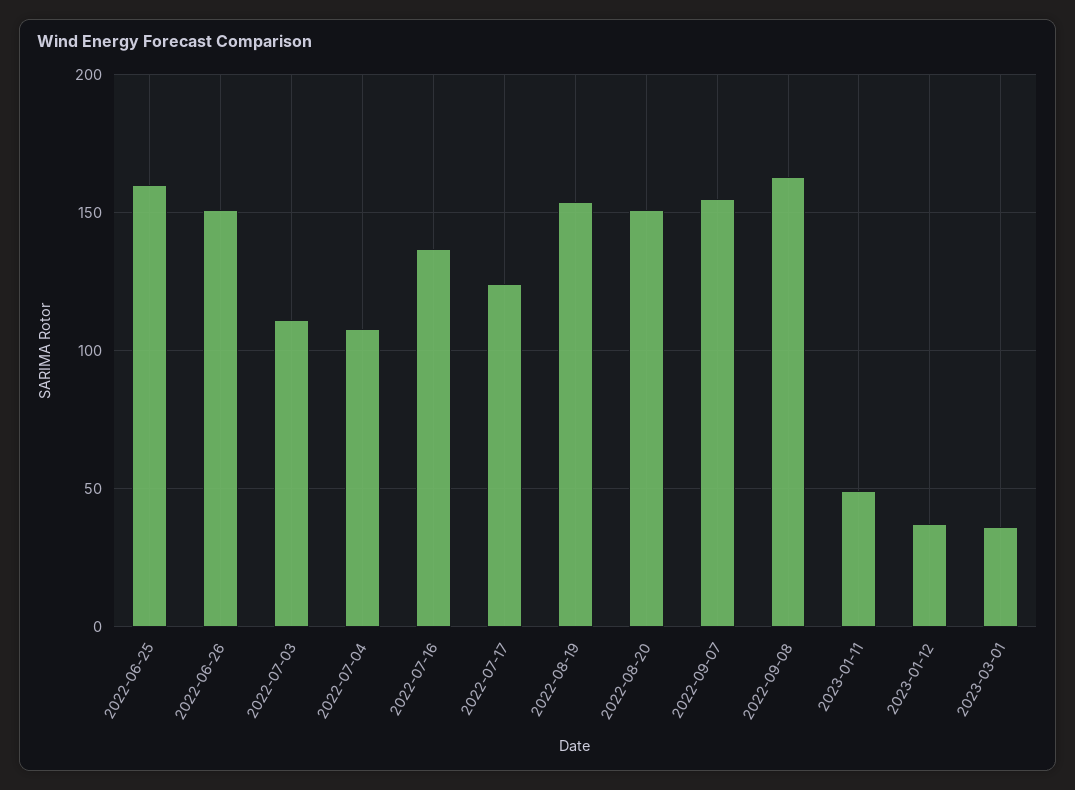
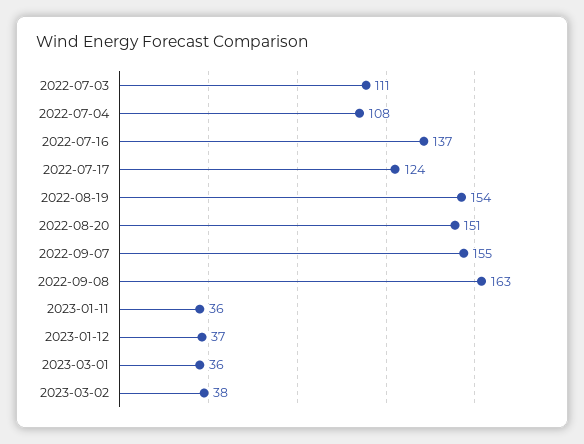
2022-06-25: 160 -> none
2022-06-26: 150 -> none
2023-01-11: 50 -> 36
2023-03-02: none -> 38

